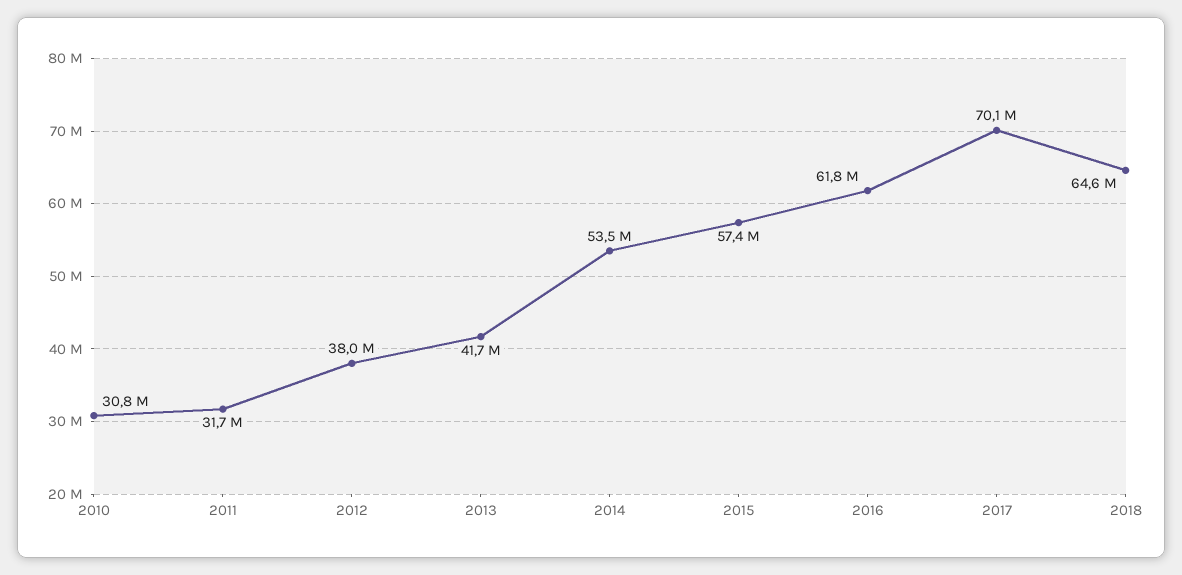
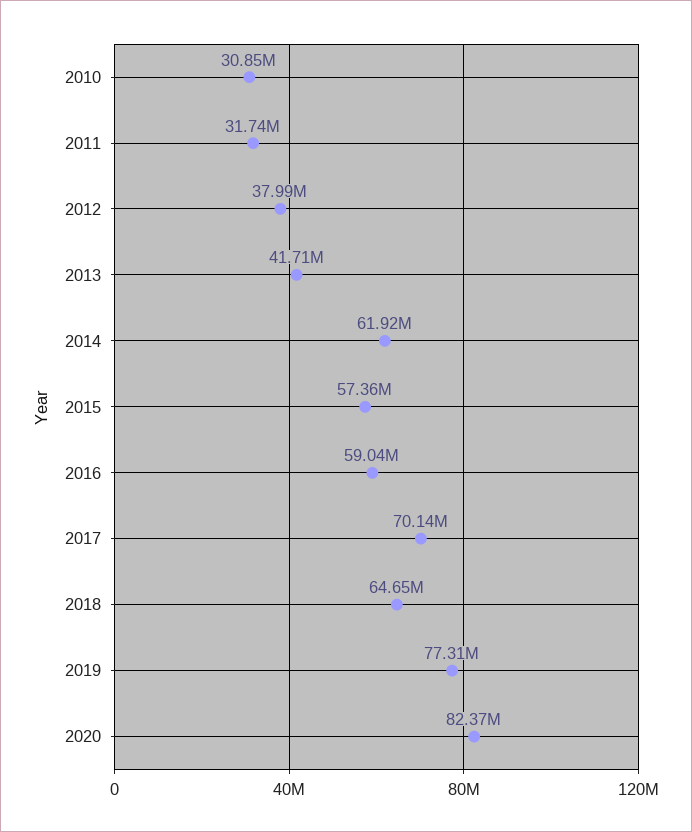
2014: 53500000 -> 61920000
2016: 61800000 -> 59040000
2019: none -> 77310000
2020: none -> 82370000

